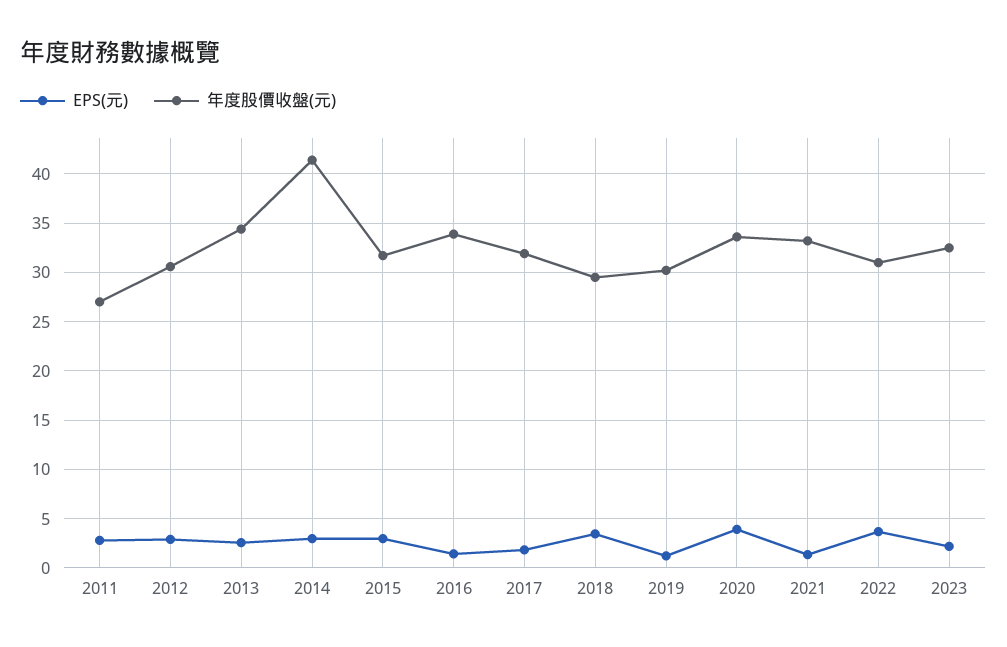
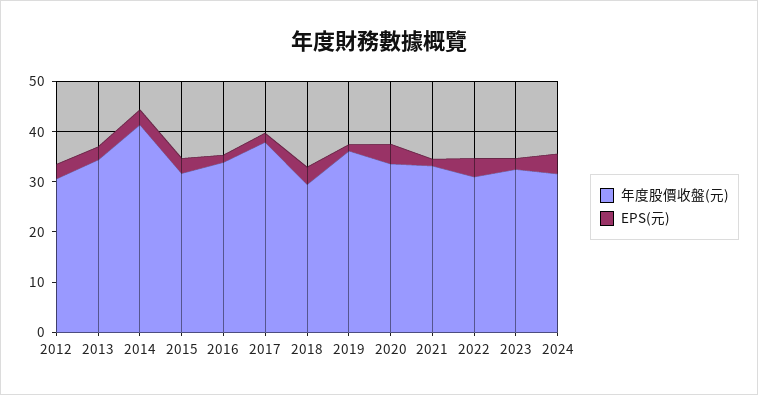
EPS(元), 2011: 3 -> none
年度股價收盤(元), 2011: 27 -> none
年度股價收盤(元), 2017: 32 -> 38
年度股價收盤(元), 2019: 30 -> 36
年度股價收盤(元), 2024: none -> 32
EPS(元), 2024: none -> 4

